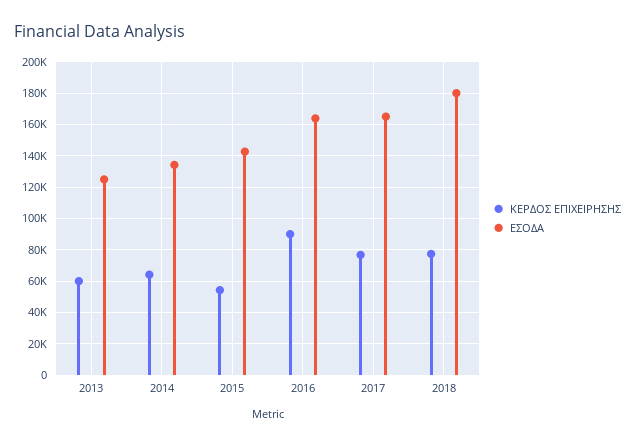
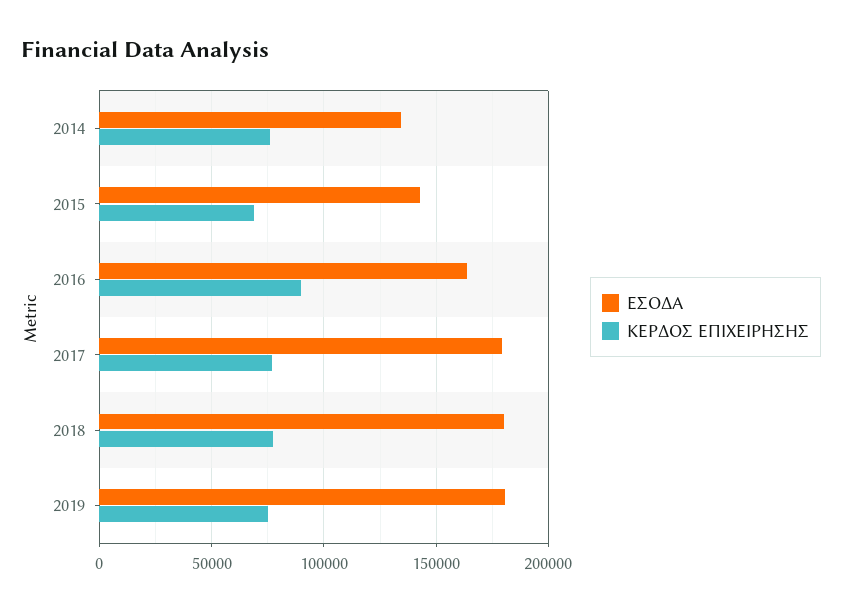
ΚΕΡΔΟΣ ΕΠΙΧΕΙΡΗΣΗΣ, 2013: 60000 -> none
ΕΣΟΔΑ, 2013: 125000 -> none
ΚΕΡΔΟΣ ΕΠΙΧΕΙΡΗΣΗΣ, 2014: 65000 -> 75000
ΚΕΡΔΟΣ ΕΠΙΧΕΙΡΗΣΗΣ, 2015: 55000 -> 70000
ΕΣΟΔΑ, 2017: 165000 -> 180000
ΕΣΟΔΑ, 2019: none -> 180000
ΚΕΡΔΟΣ ΕΠΙΧΕΙΡΗΣΗΣ, 2019: none -> 75000

